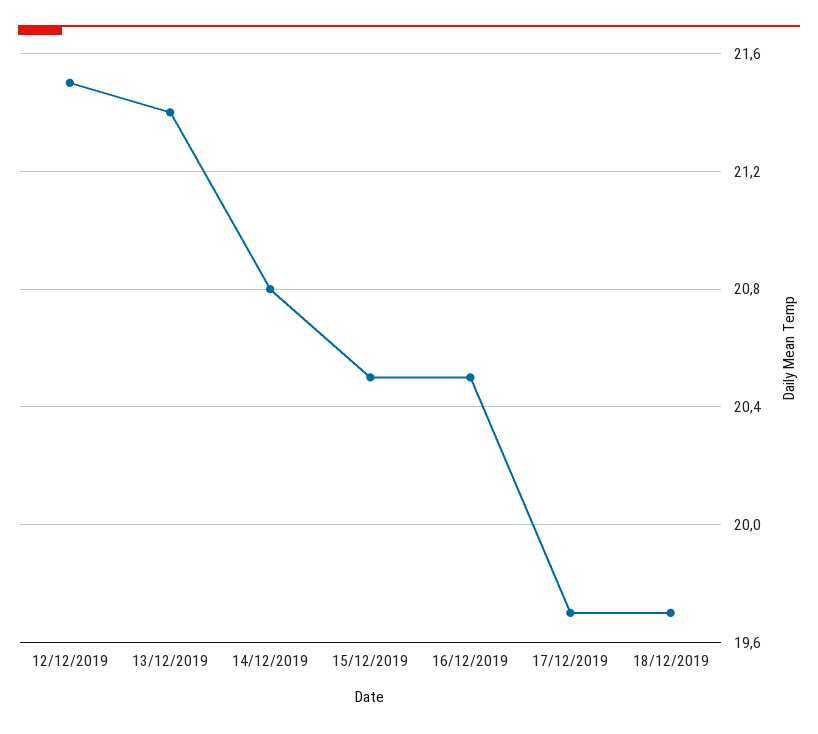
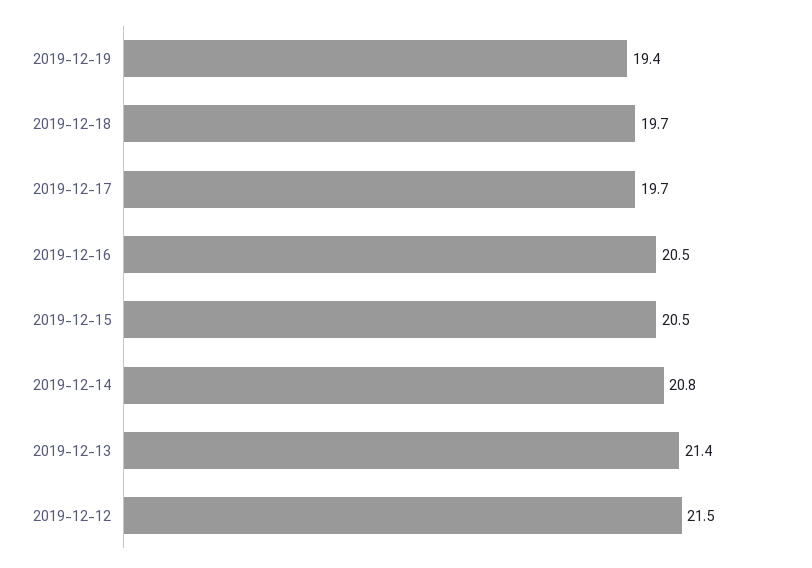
2019-12-19: none -> 19.4

